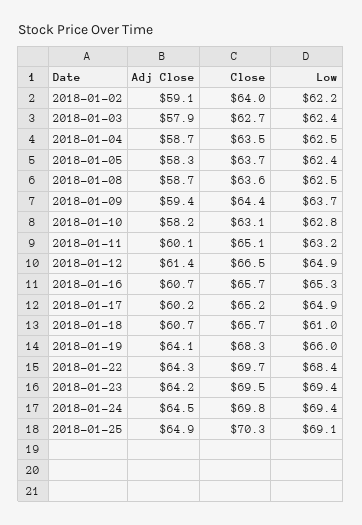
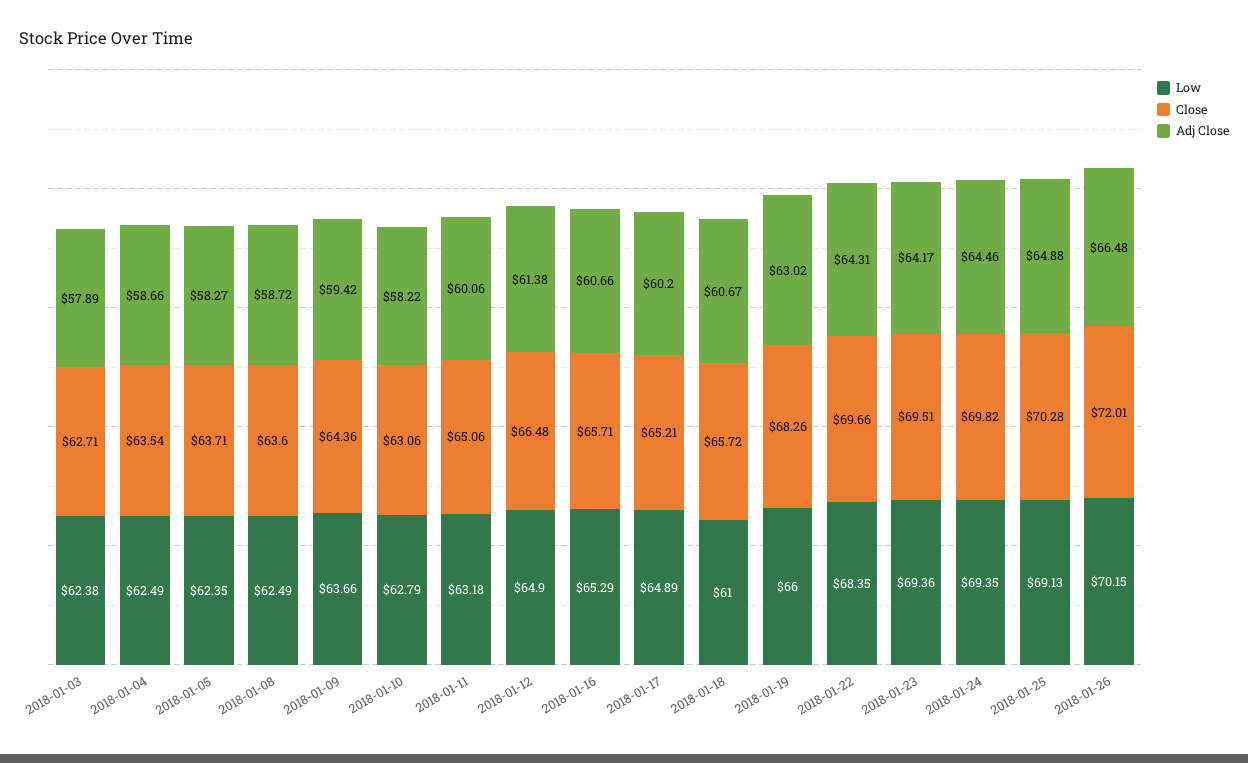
Adj Close, 2018-01-02: 59.1 -> none
Close, 2018-01-02: 64 -> none
Low, 2018-01-02: 62.2 -> none
Adj Close, 2018-01-19: 64.1 -> 63.02
Low, 2018-01-26: none -> 70.15
Close, 2018-01-26: none -> 72.01
Adj Close, 2018-01-26: none -> 66.48

